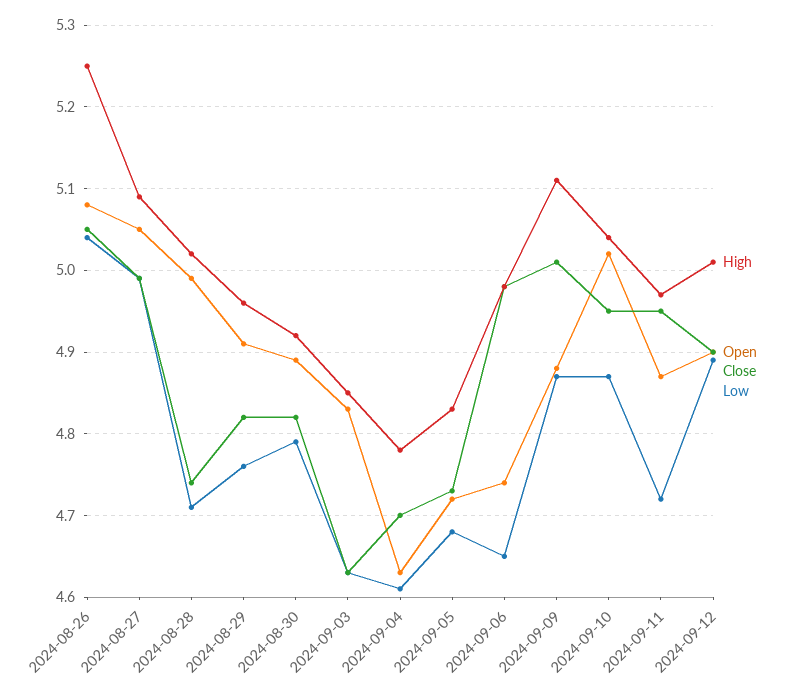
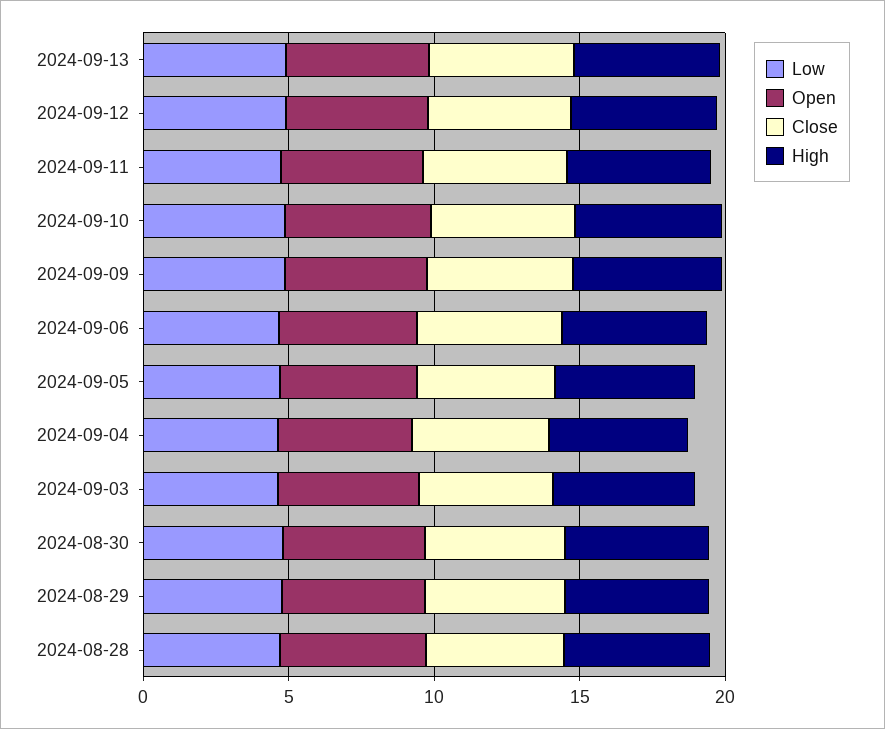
High, 2024-08-26: 5.25 -> none
Open, 2024-08-26: 5.08 -> none
Close, 2024-08-26: 5.05 -> none
Low, 2024-08-26: 5.04 -> none
High, 2024-08-27: 5.09 -> none
Open, 2024-08-27: 5.05 -> none
Close, 2024-08-27: 4.99 -> none
Low, 2024-08-27: 4.99 -> none
Low, 2024-09-13: none -> 5
Open, 2024-09-13: none -> 5
Close, 2024-09-13: none -> 5
High, 2024-09-13: none -> 5

